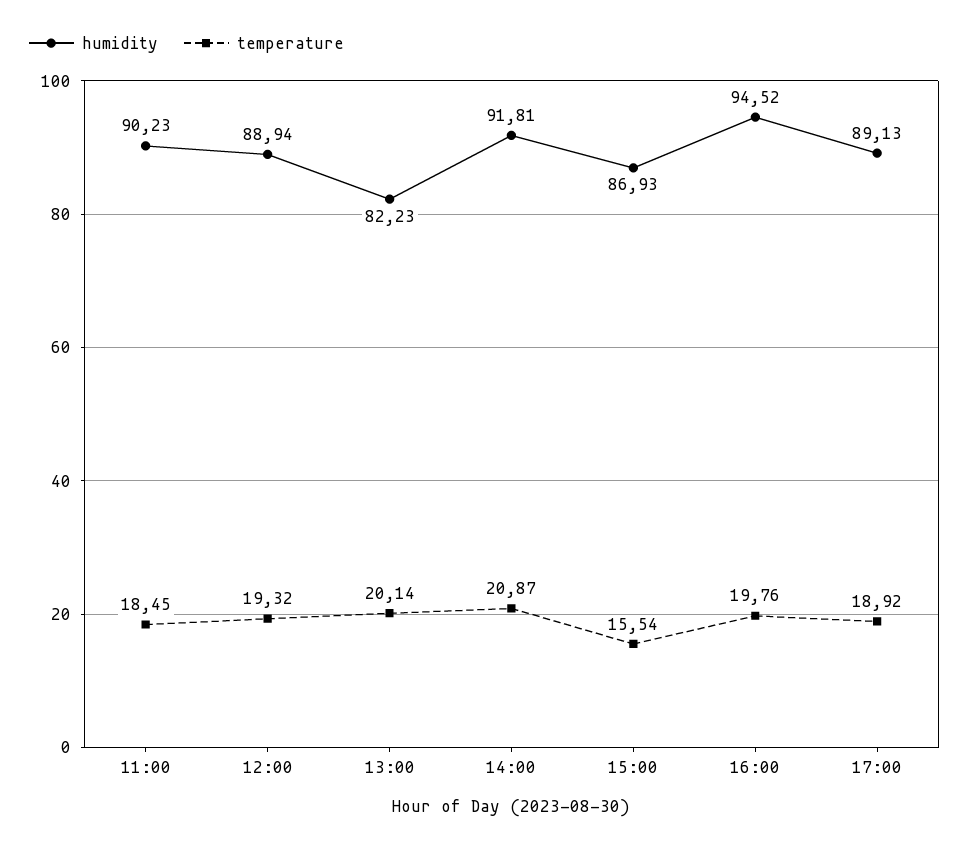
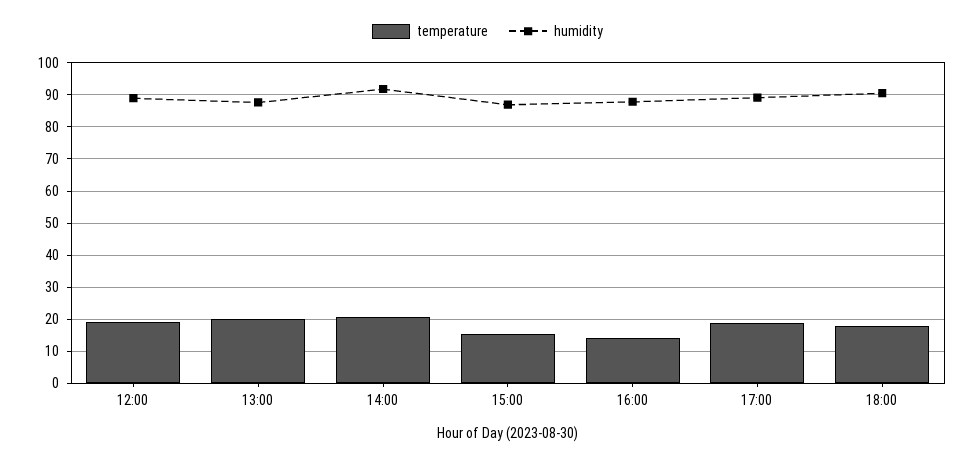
humidity, 11:00: 90.23 -> none
temperature, 11:00: 18.45 -> none
humidity, 13:00: 82.23 -> 88
humidity, 16:00: 94.52 -> 88
temperature, 16:00: 19.76 -> 14
temperature, 18:00: none -> 18
humidity, 18:00: none -> 90

